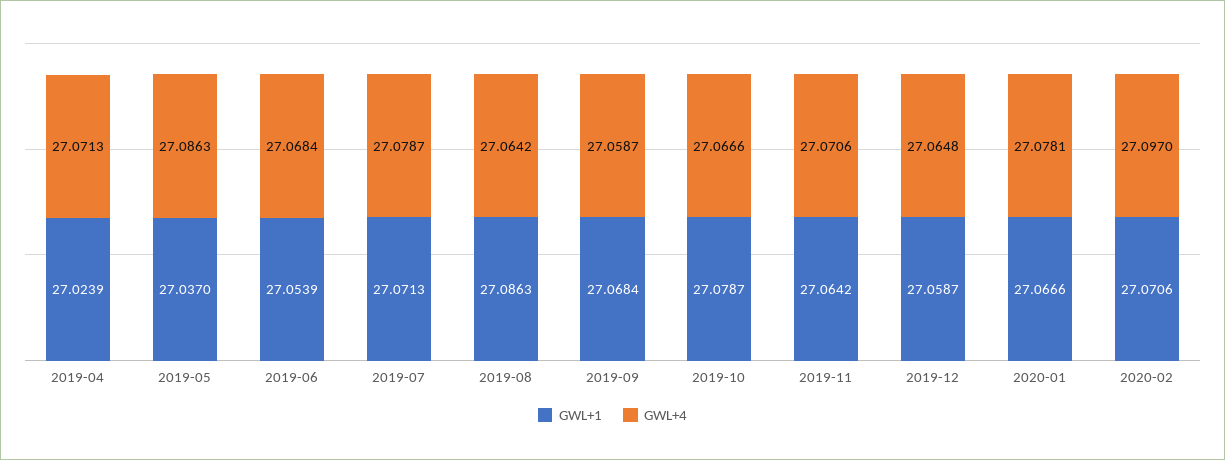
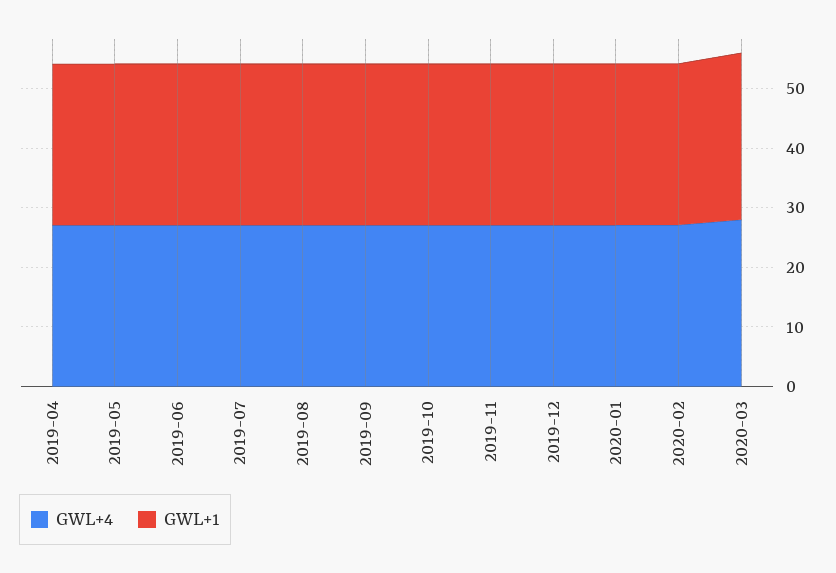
GWL+4, 2020-03: none -> 28
GWL+1, 2020-03: none -> 28

